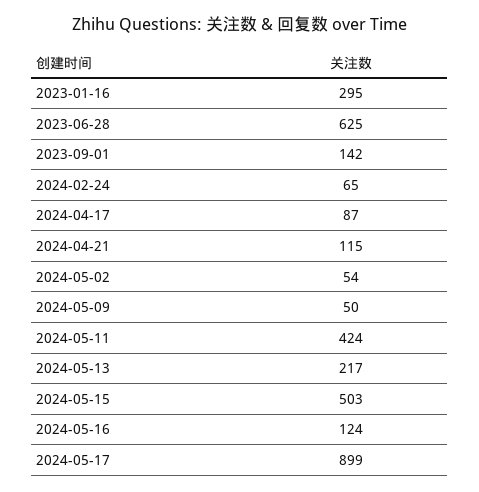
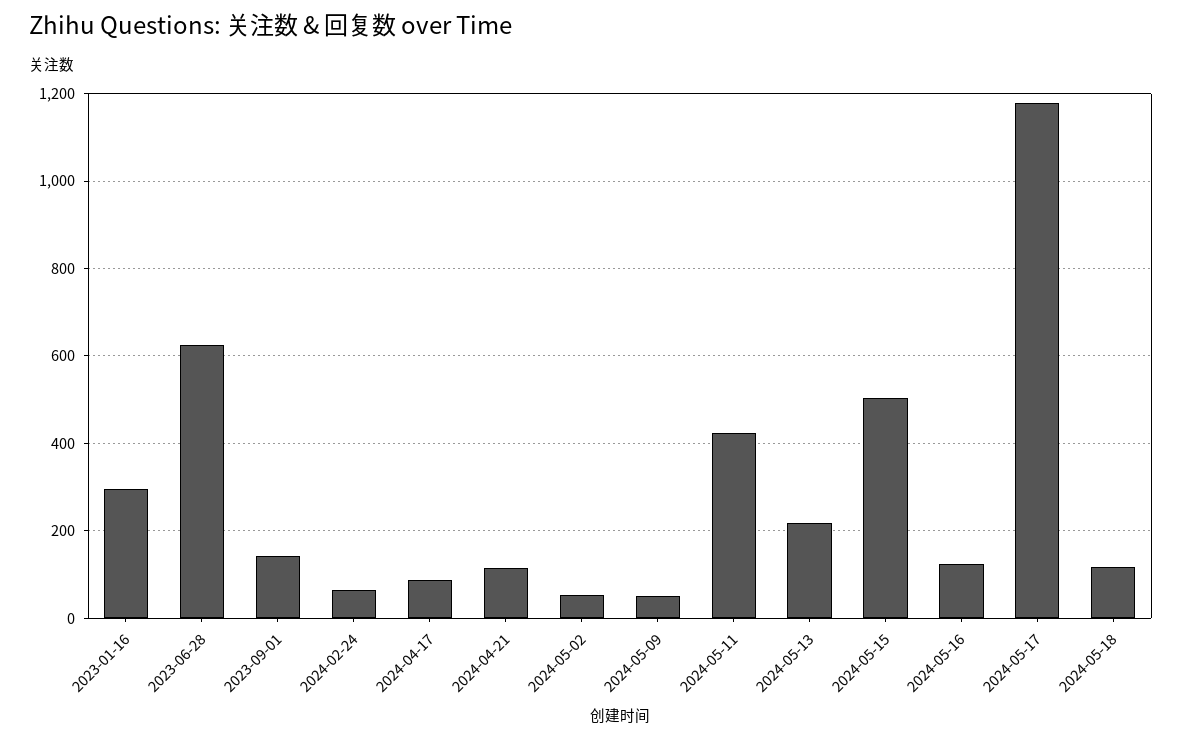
2024-05-17: 899 -> 1180
2024-05-18: none -> 120

